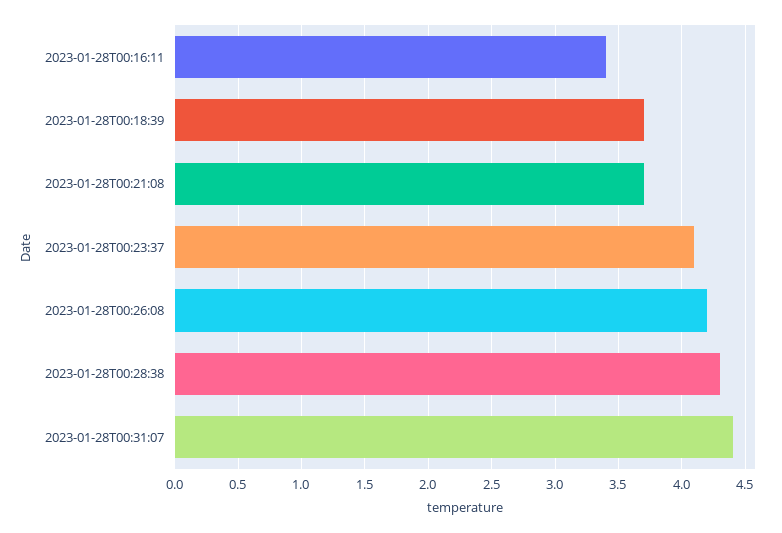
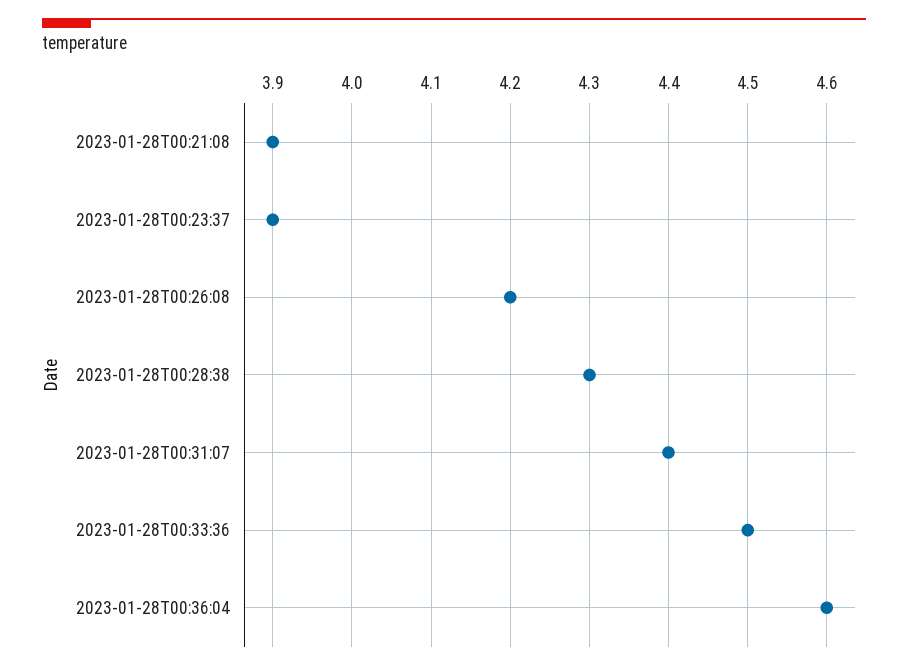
2023-01-28T00:16:11: 3.4 -> none
2023-01-28T00:18:39: 3.7 -> none
2023-01-28T00:21:08: 3.7 -> 3.9
2023-01-28T00:23:37: 4.1 -> 3.9
2023-01-28T00:33:36: none -> 4.5
2023-01-28T00:36:04: none -> 4.6

